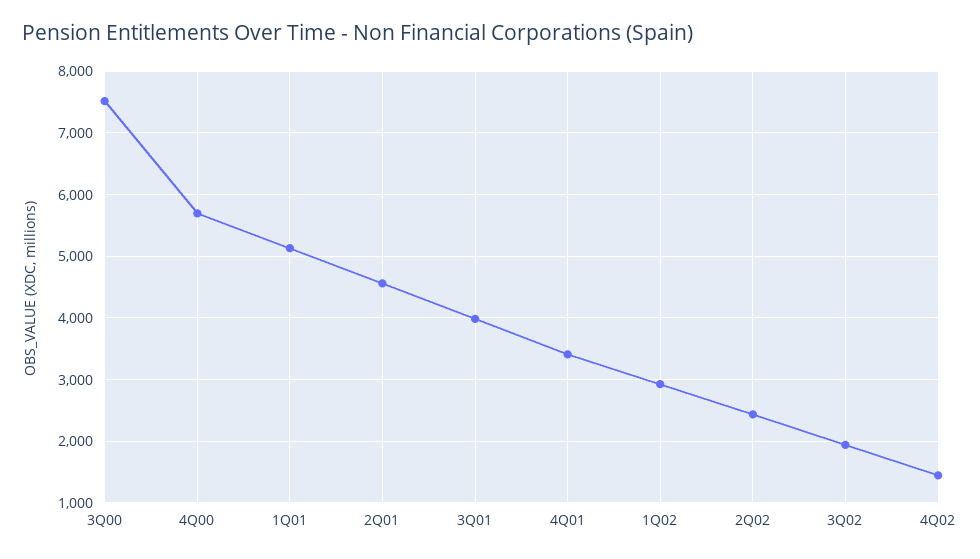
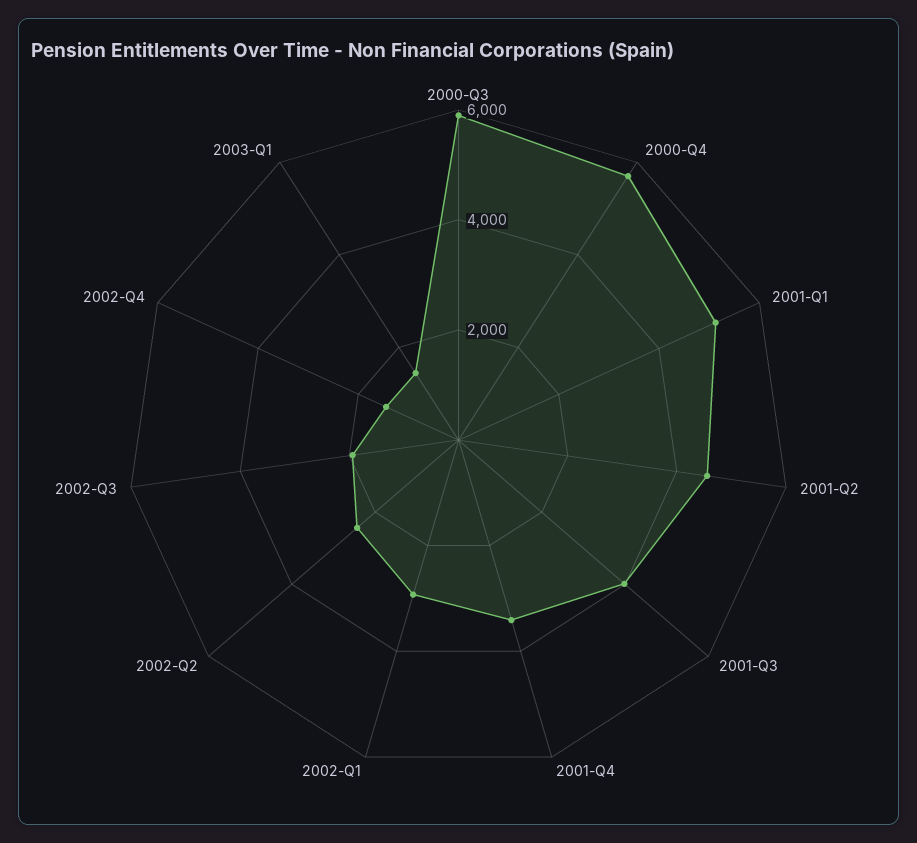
3Q00: 7500 -> 6000
2003-Q1: none -> 1500

